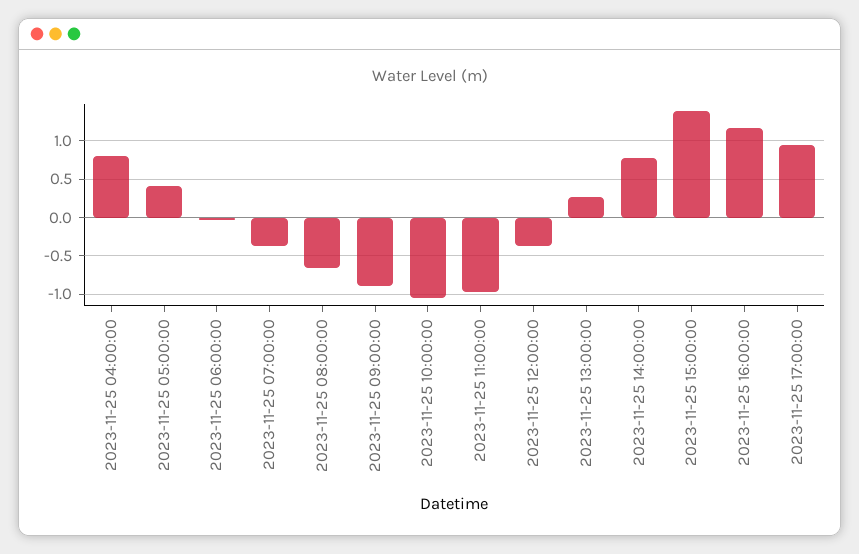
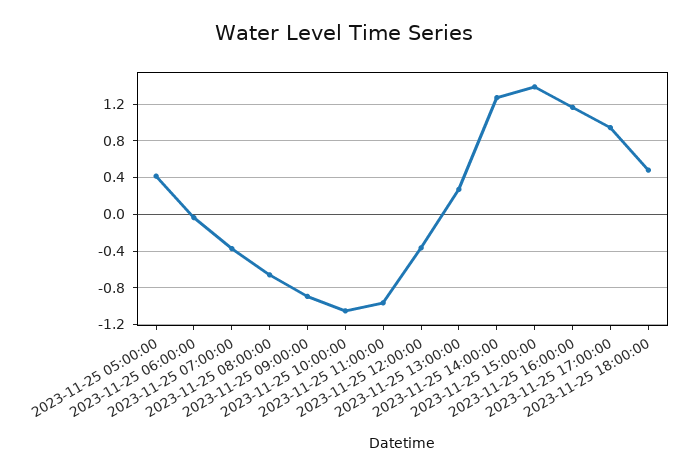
2023-11-25 04:00:00: 0.8 -> none
2023-11-25 14:00:00: 0.8 -> 1.3
2023-11-25 18:00:00: none -> 0.5

